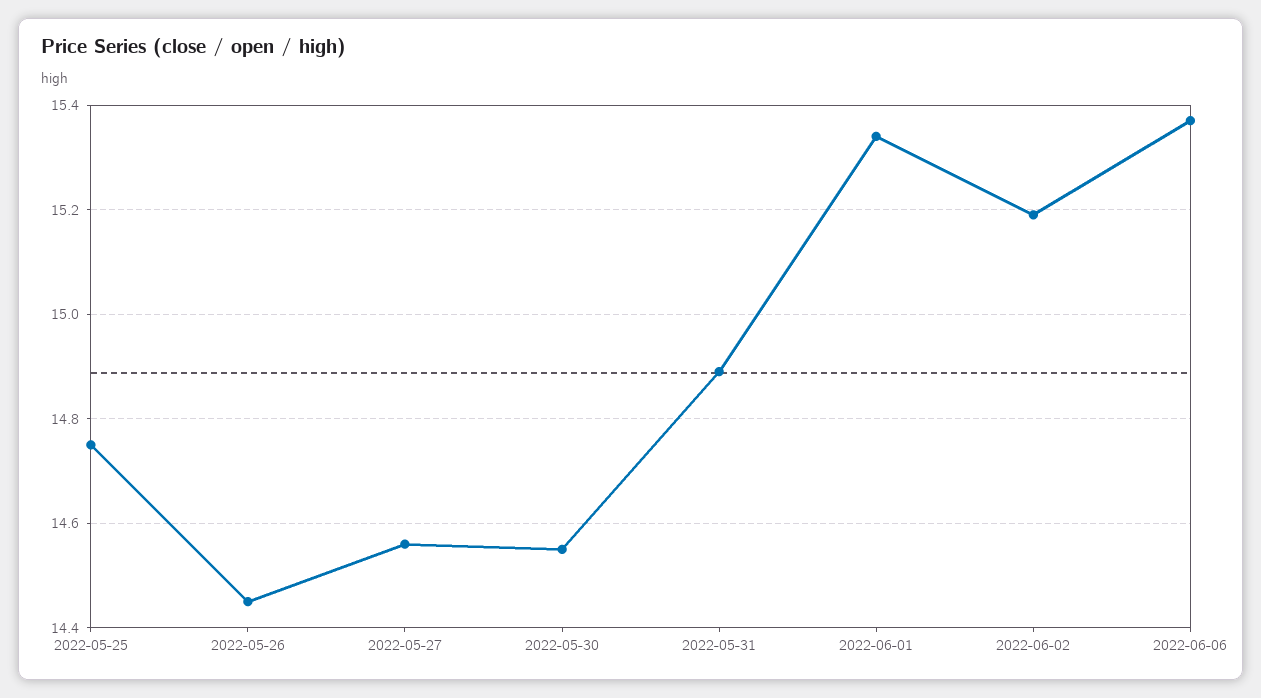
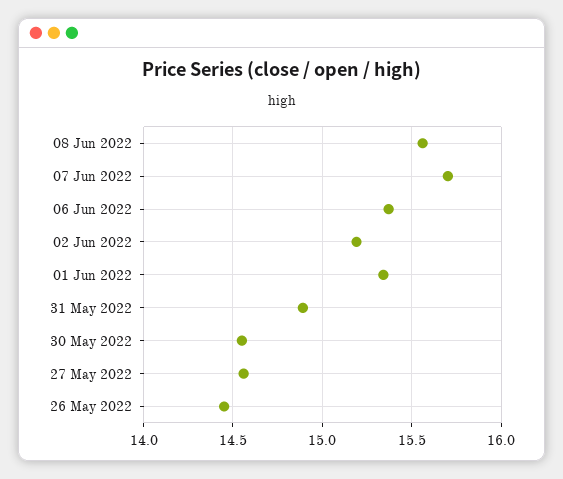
2022-05-25: 14.75 -> none
08 Jun 2022: none -> 15.55
07 Jun 2022: none -> 15.7

